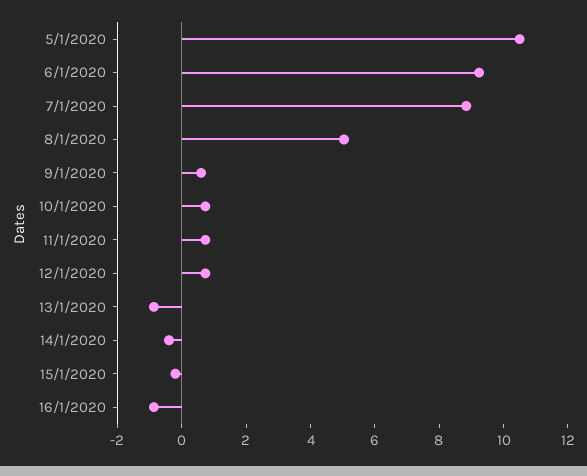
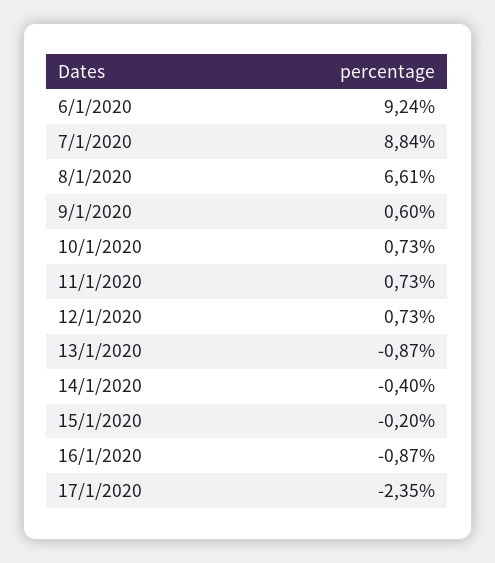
5/1/2020: 10.5 -> none
8/1/2020: 5 -> 6.61
17/1/2020: none -> -2.35

